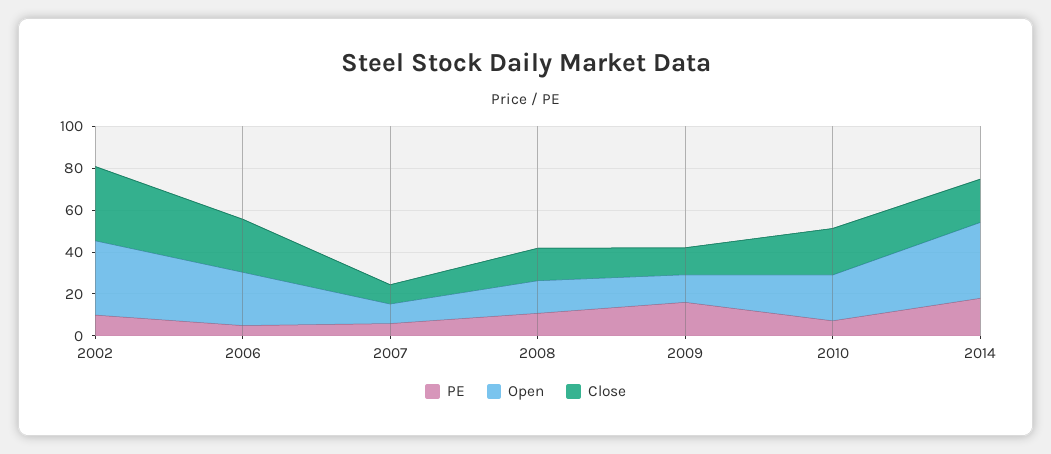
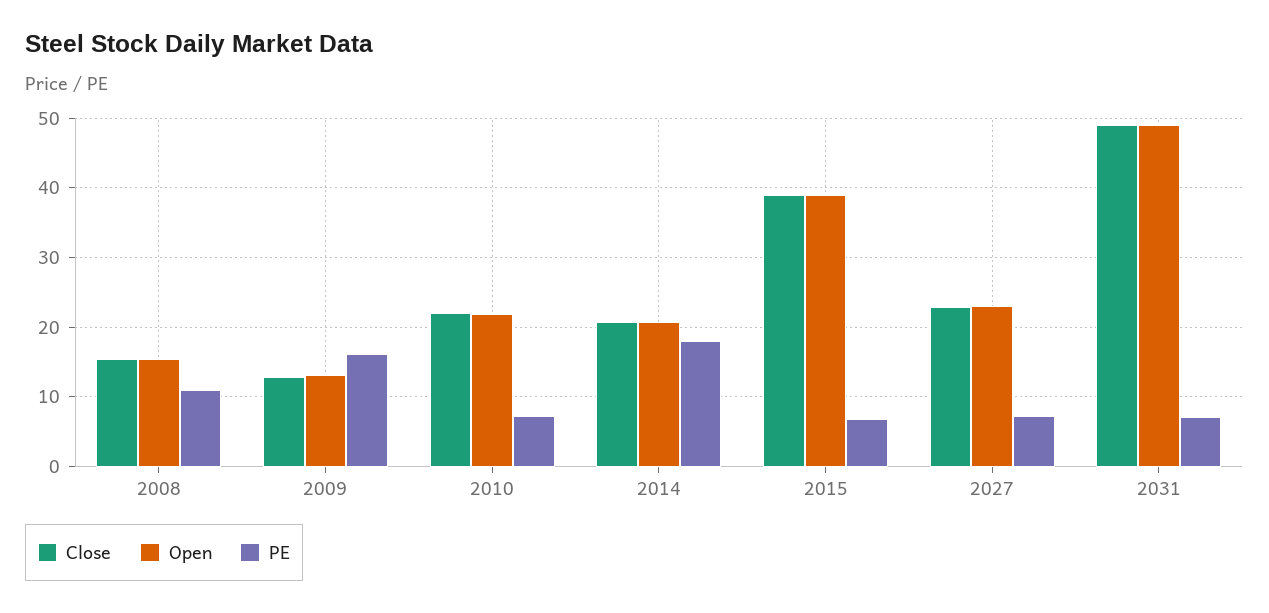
PE, 2002: 10 -> none
Open, 2002: 35 -> none
Close, 2002: 35 -> none
PE, 2006: 5 -> none
Open, 2006: 25 -> none
Close, 2006: 25 -> none
PE, 2007: 5 -> none
Open, 2007: 10 -> none
Close, 2007: 10 -> none
Open, 2014: 35 -> 21
Close, 2015: none -> 39
Open, 2015: none -> 39
PE, 2015: none -> 7
Close, 2027: none -> 23
Open, 2027: none -> 23
PE, 2027: none -> 7
Close, 2031: none -> 49
Open, 2031: none -> 49
PE, 2031: none -> 7

